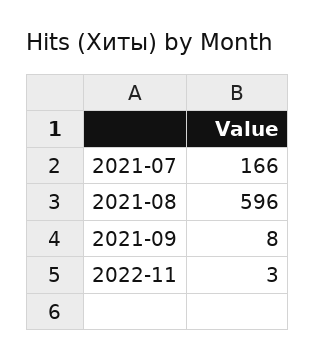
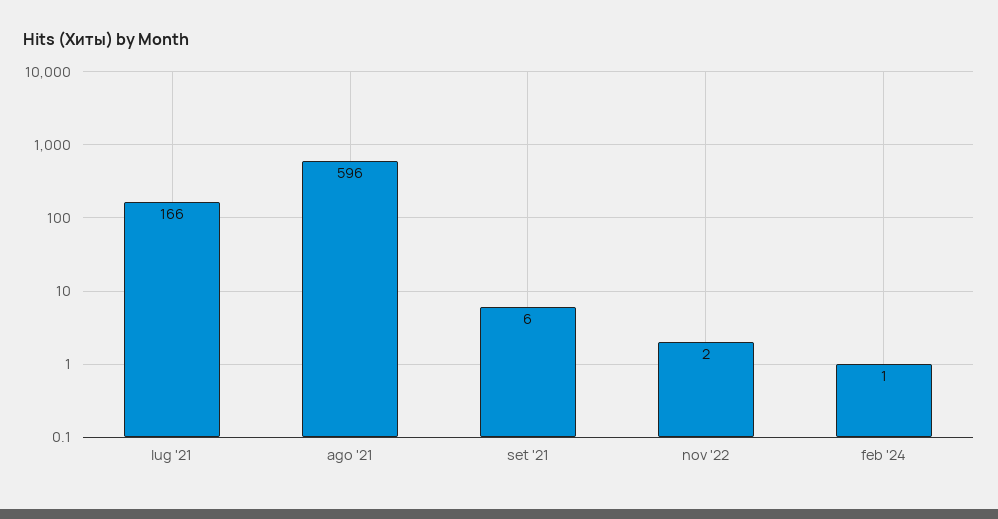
2021-09: 8 -> 6
2022-11: 3 -> 2
feb '24: none -> 1

